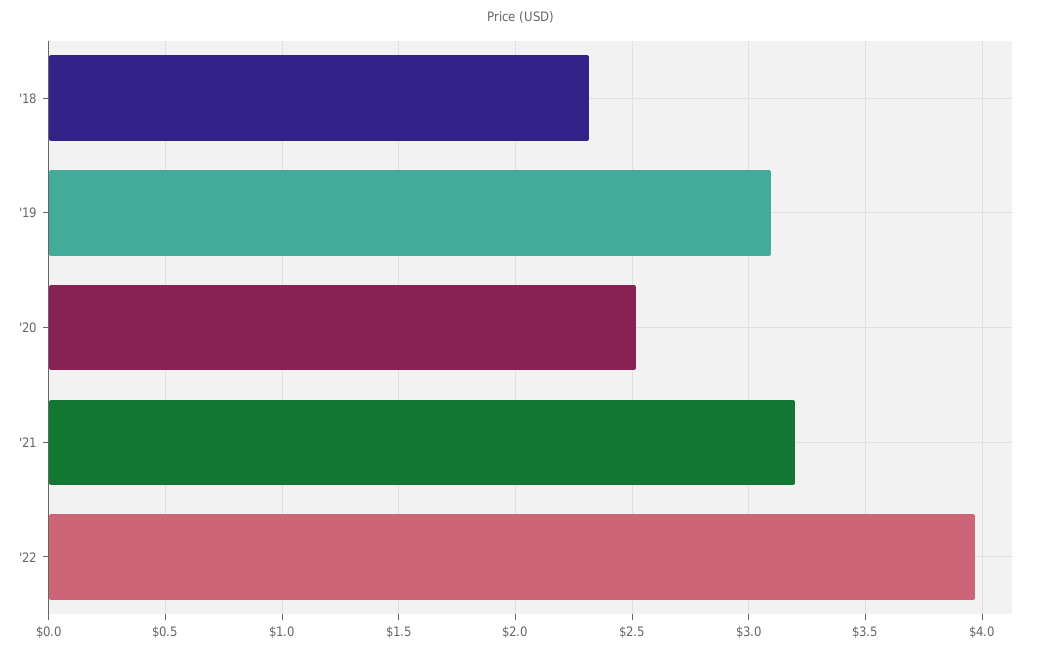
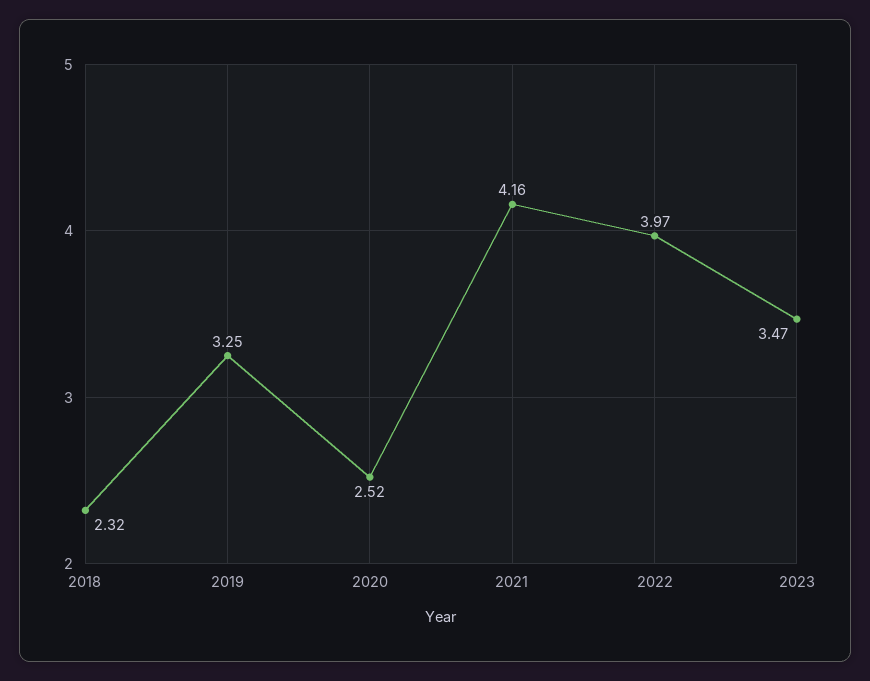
'19: 3.1 -> 3.25
'21: 3.2 -> 4.16
2023: none -> 3.47

